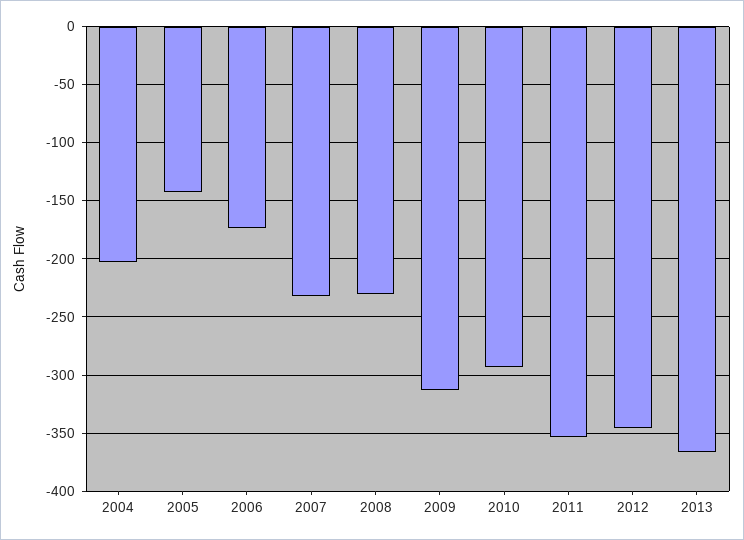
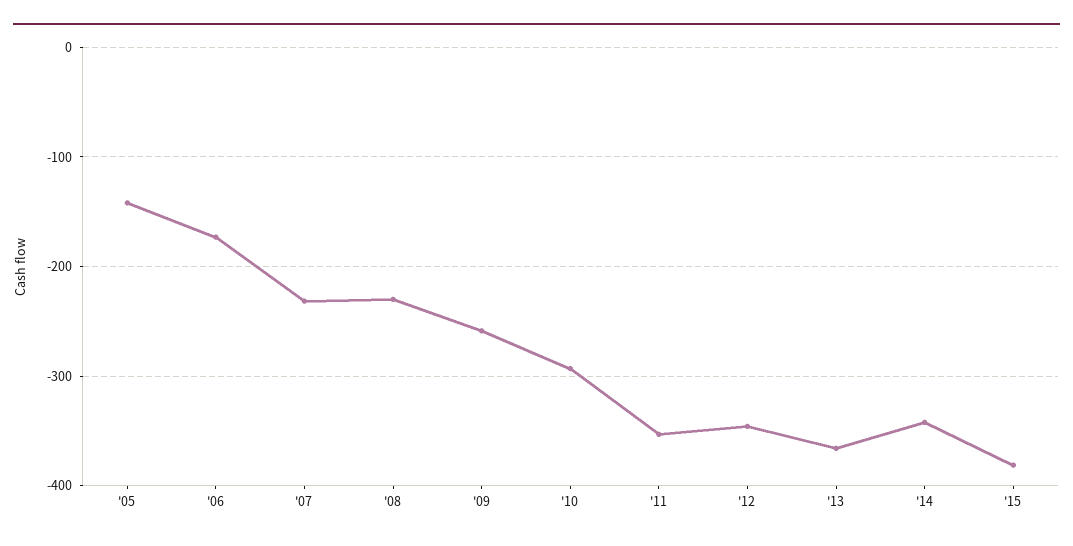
2004: -200 -> none
2009: -310 -> -260
'14: none -> -340
'15: none -> -380

